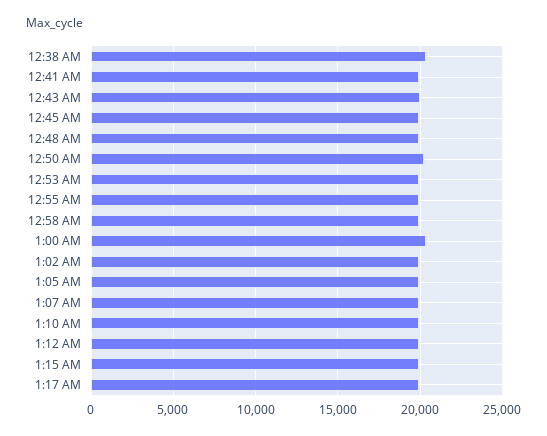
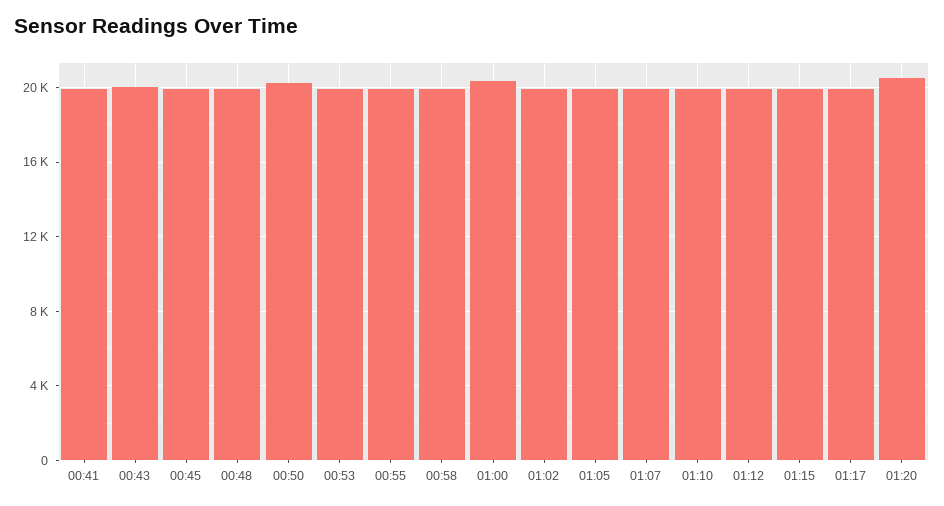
12:38 AM: 20500 -> none
01:20: none -> 20500

